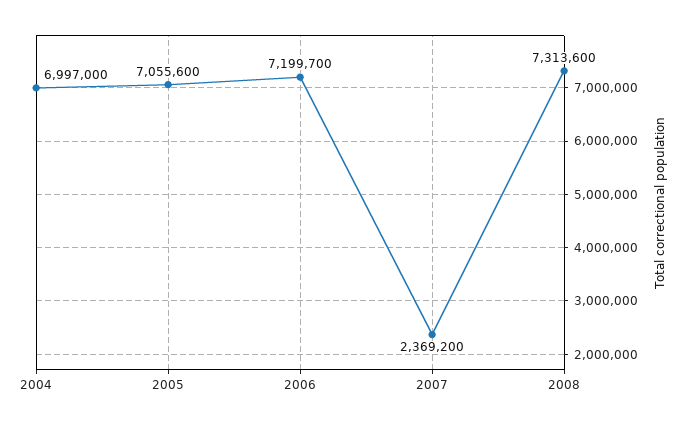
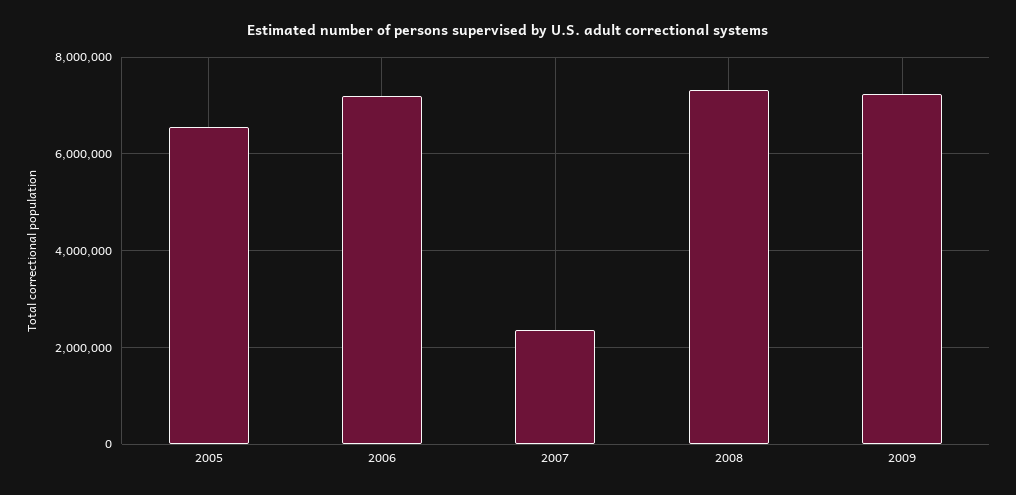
2004: 6997000 -> none
2005: 7055600 -> 6600000
2009: none -> 7200000

